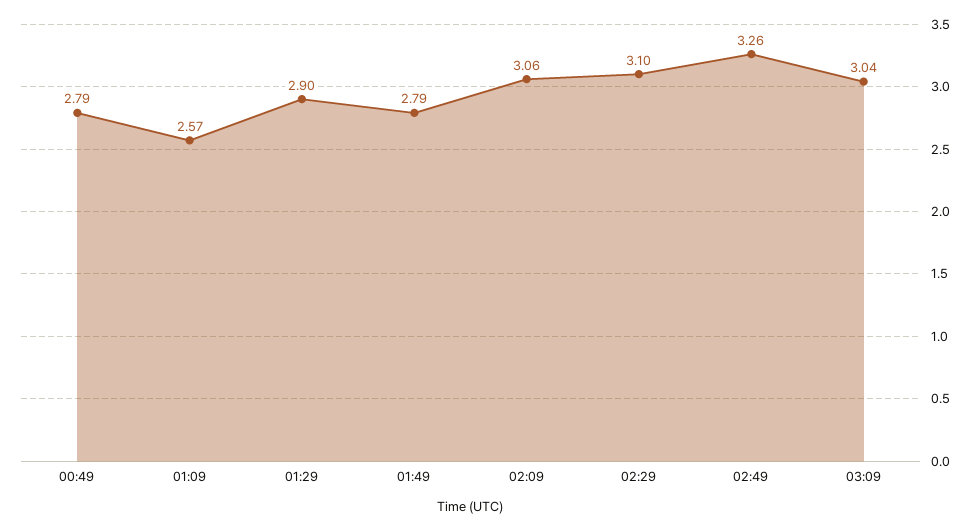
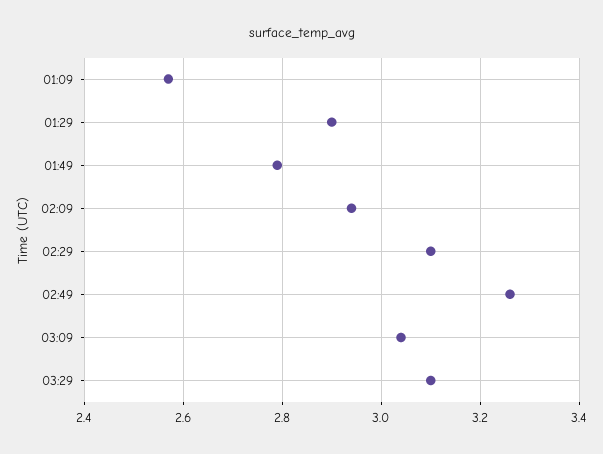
00:49: 2.79 -> none
02:09: 3.06 -> 2.95
03:29: none -> 3.1

